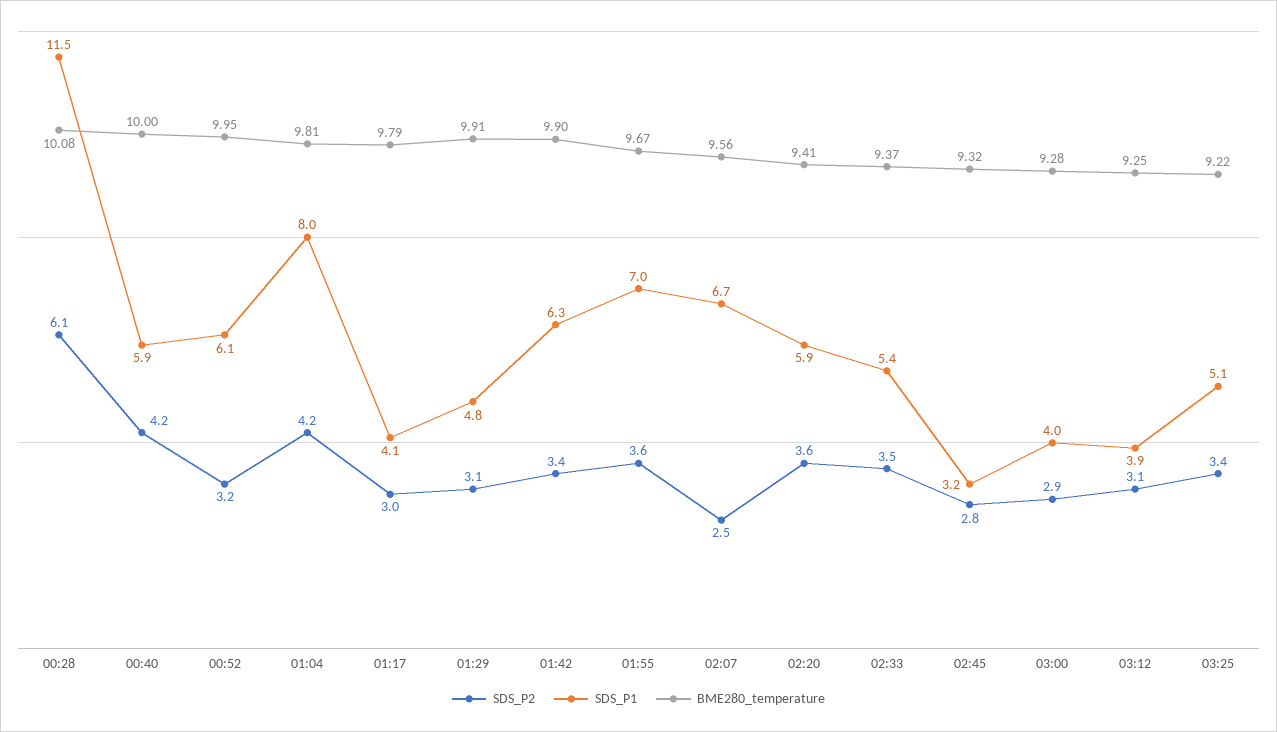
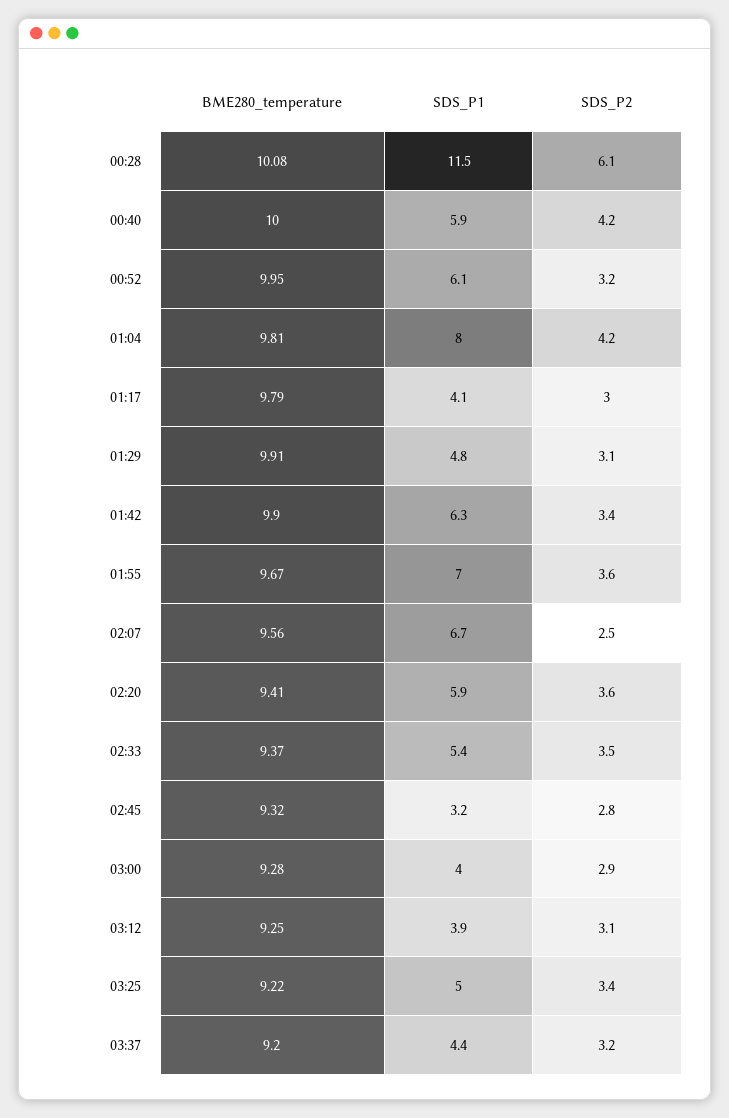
SDS_P1, 03:25: 5.1 -> 5
BME280_temperature, 03:37: none -> 9.2
SDS_P1, 03:37: none -> 4.4
SDS_P2, 03:37: none -> 3.2

